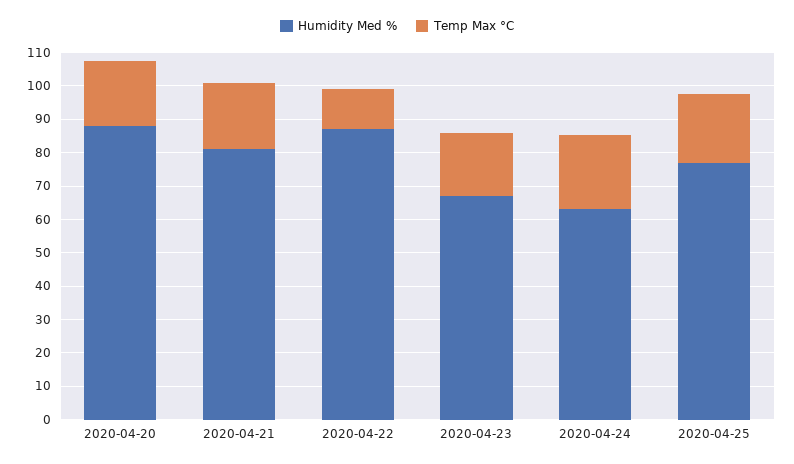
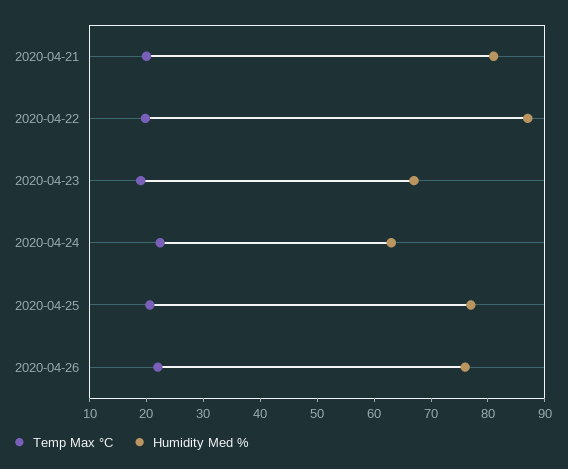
Humidity Med %, 2020-04-20: 87.5 -> none
Temp Max °C, 2020-04-20: 20 -> none
Temp Max °C, 2020-04-22: 12.5 -> 20
Temp Max °C, 2020-04-26: none -> 22
Humidity Med %, 2020-04-26: none -> 76

